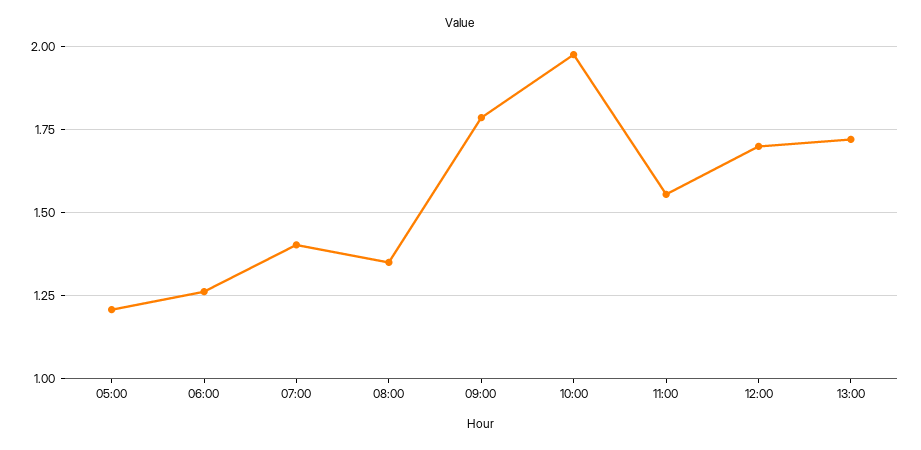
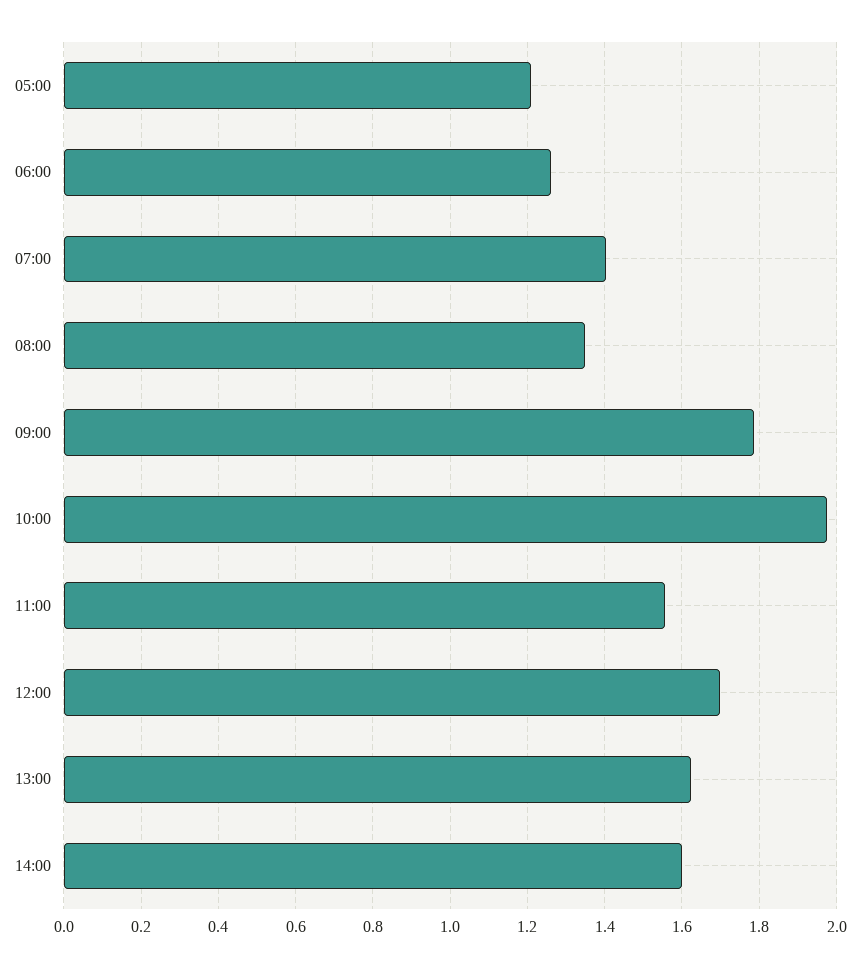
13:00: 1.725 -> 1.62
14:00: none -> 1.6

